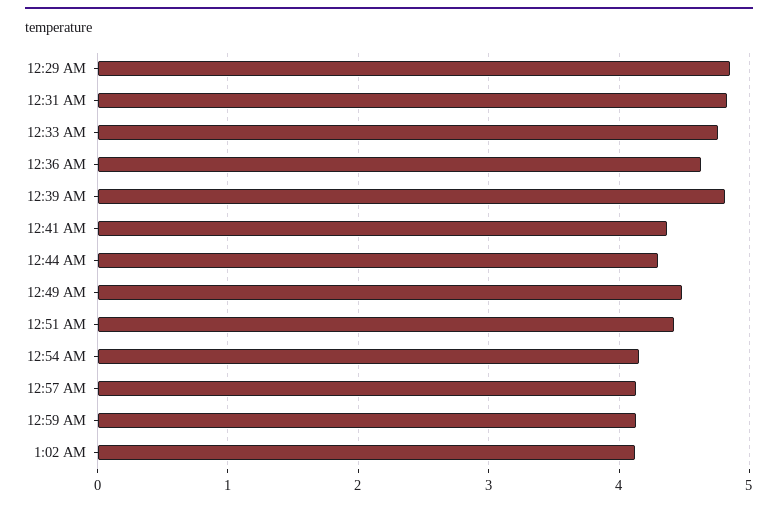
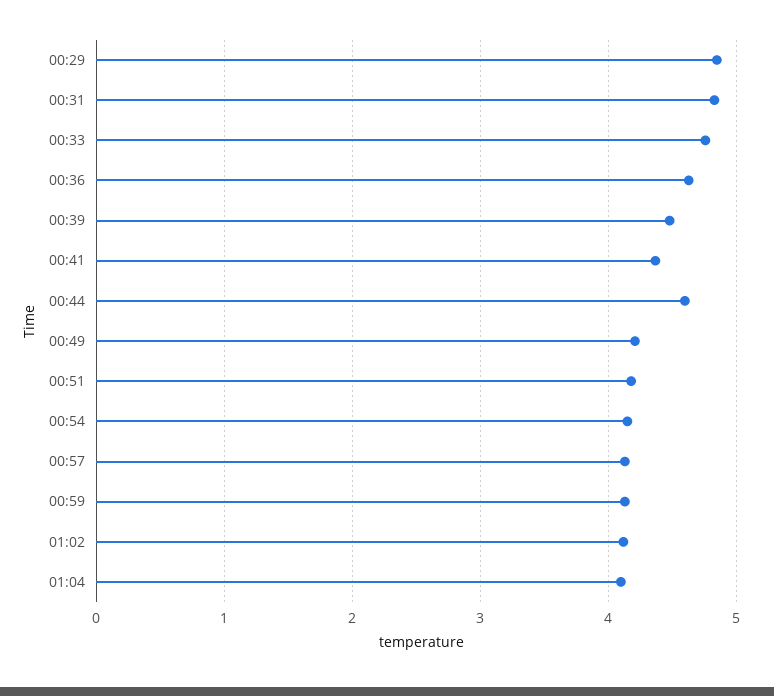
12:39 AM: 4.8 -> 4.5
12:44 AM: 4.3 -> 4.6
12:49 AM: 4.5 -> 4.2
12:51 AM: 4.4 -> 4.2
01:04: none -> 4.1

